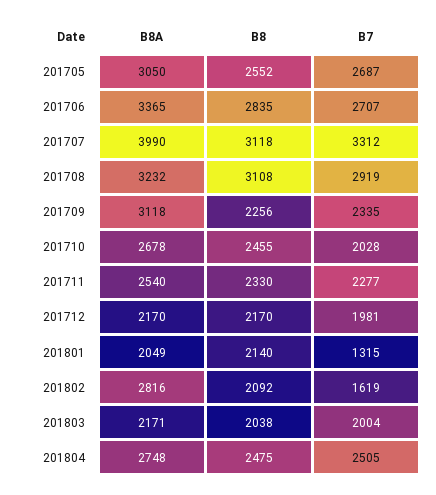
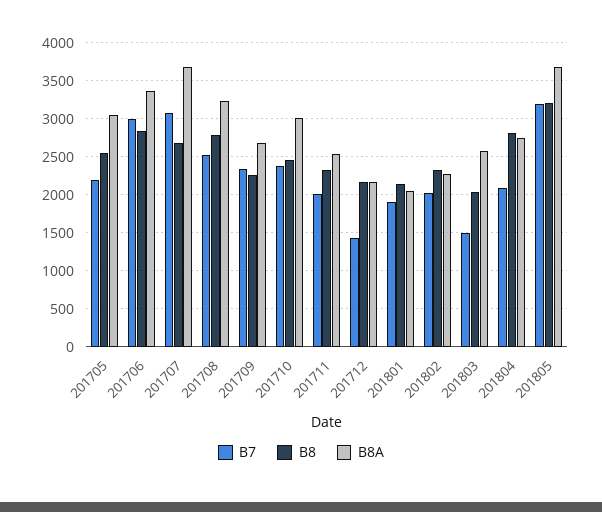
B7, 201705: 2687 -> 2200
B7, 201706: 2707 -> 3000
B8A, 201707: 3990 -> 3700
B8, 201707: 3118 -> 2700
B7, 201707: 3312 -> 3100
B8, 201708: 3108 -> 2800
B7, 201708: 2919 -> 2500
B8A, 201709: 3118 -> 2700
B8A, 201710: 2678 -> 3000
B7, 201710: 2028 -> 2400
B7, 201711: 2277 -> 2000
B7, 201712: 1981 -> 1400
B7, 201801: 1315 -> 1900
B8A, 201802: 2816 -> 2300
B8, 201802: 2092 -> 2300
B7, 201802: 1619 -> 2000
B8A, 201803: 2171 -> 2600
B7, 201803: 2004 -> 1500
B8, 201804: 2475 -> 2800
B7, 201804: 2505 -> 2100
B7, 201805: none -> 3200
B8, 201805: none -> 3200
B8A, 201805: none -> 3700

